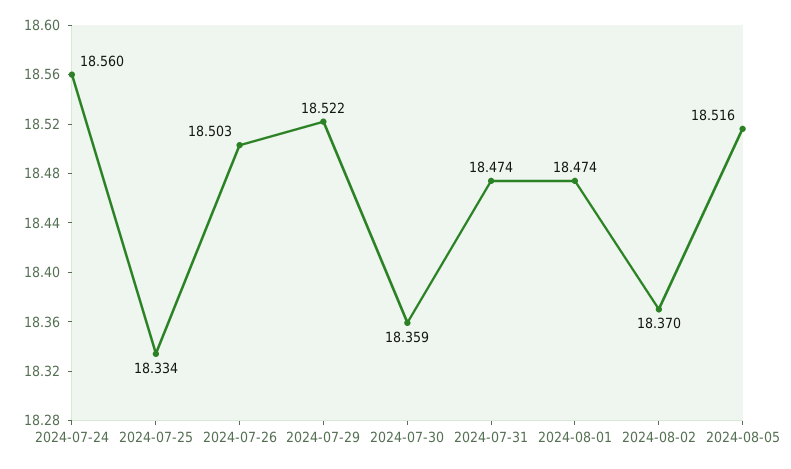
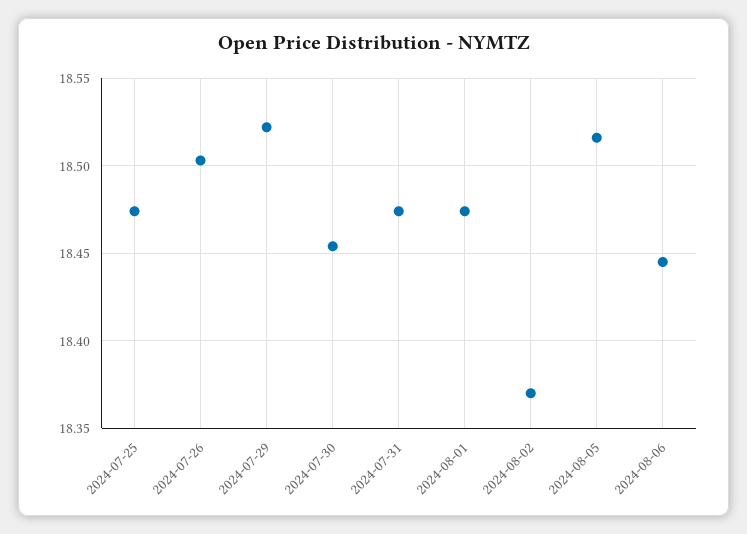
2024-07-24: 18.56 -> none
2024-07-25: 18.334 -> 18.475
2024-07-30: 18.359 -> 18.455
2024-08-06: none -> 18.445

